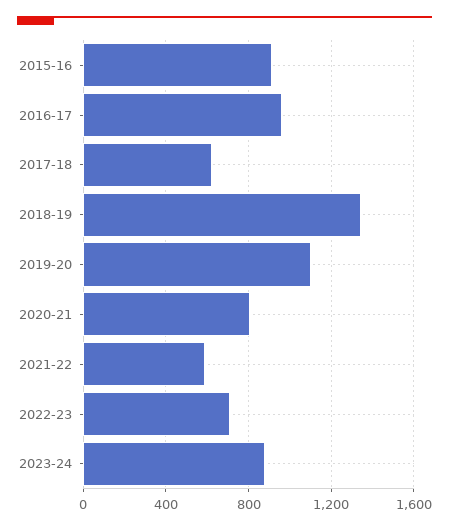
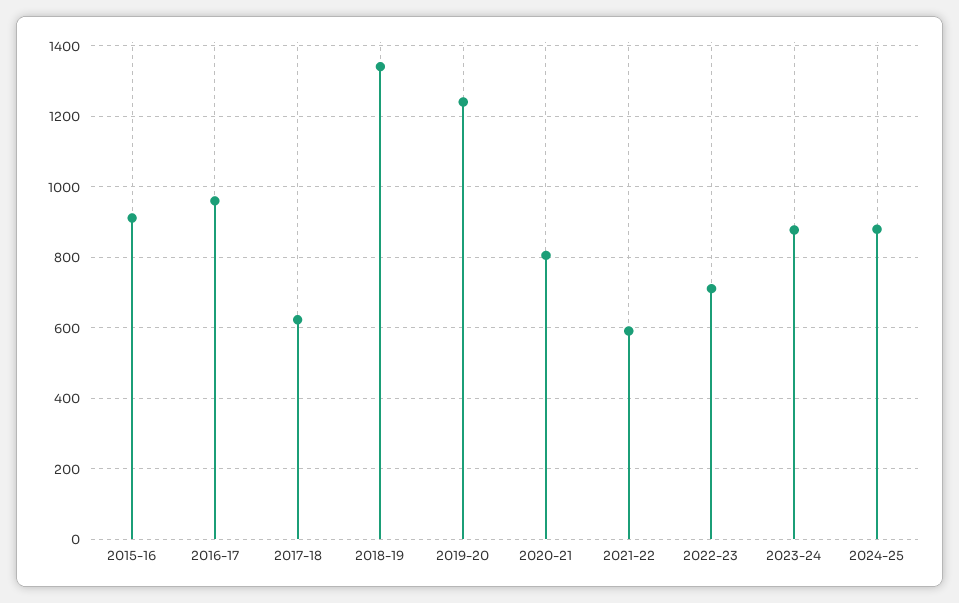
2019-20: 1100 -> 1240
2024-25: none -> 880

